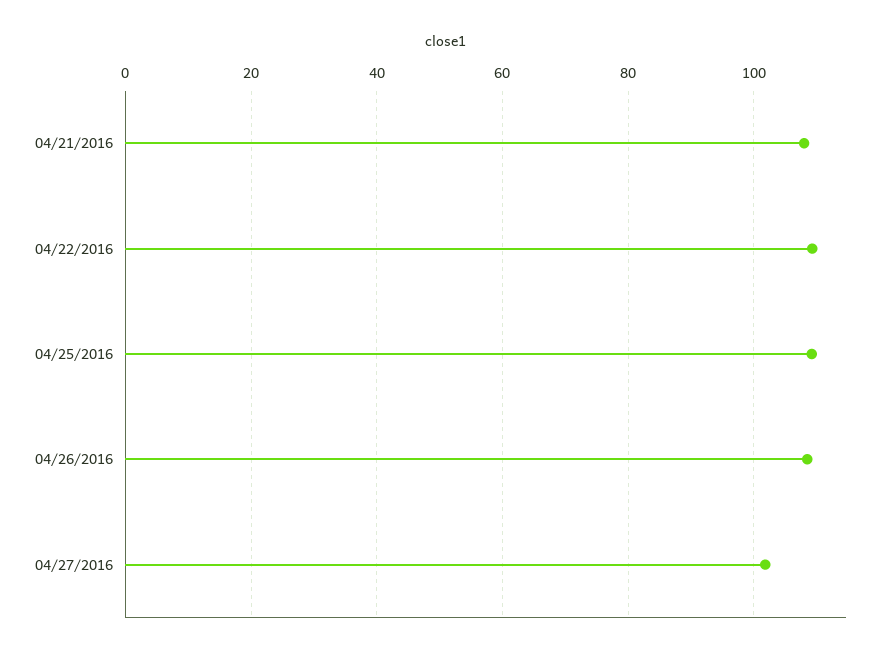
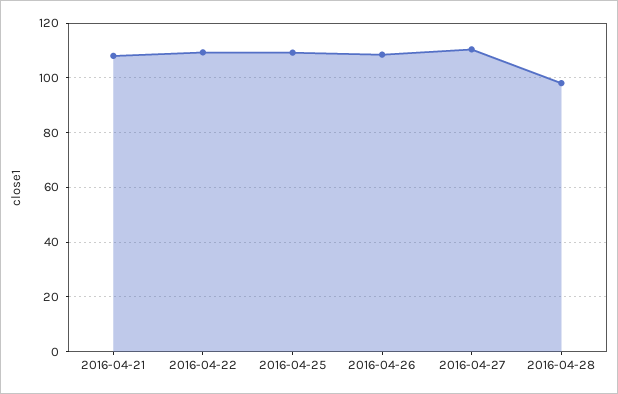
04/27/2016: 102 -> 110
2016-04-28: none -> 97.5

